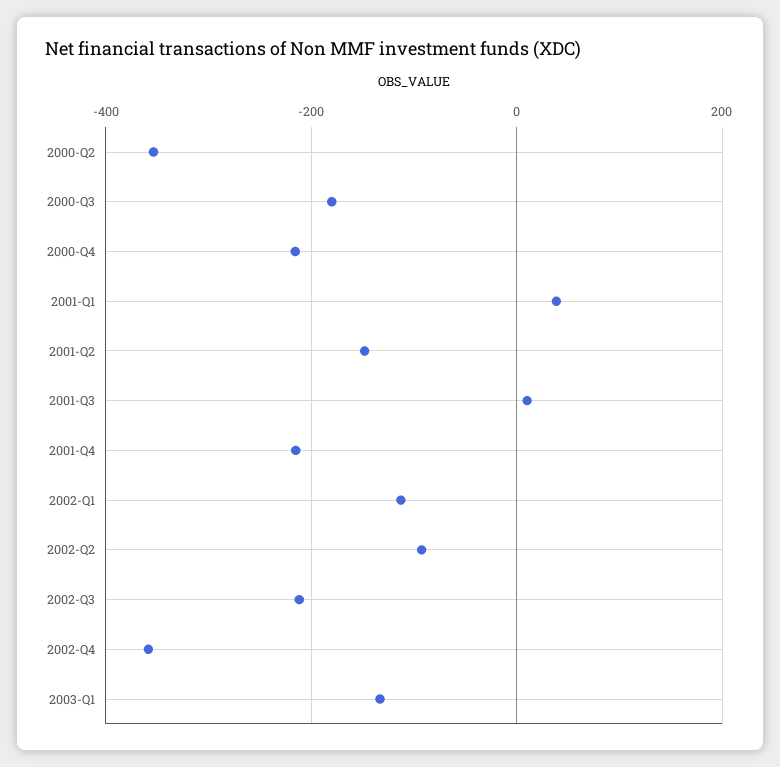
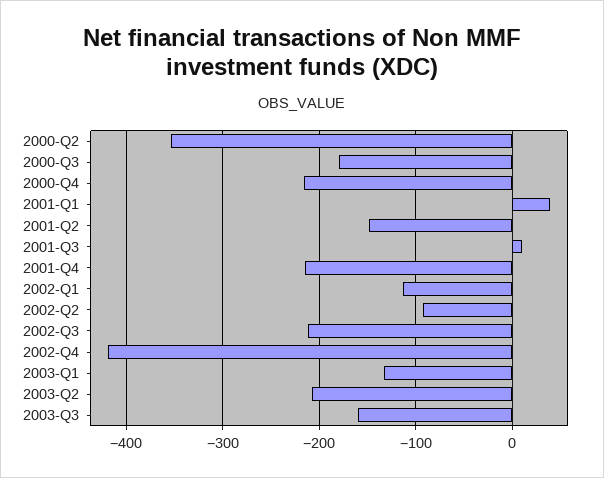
2002-Q4: -360 -> -420
2003-Q2: none -> -210
2003-Q3: none -> -160

